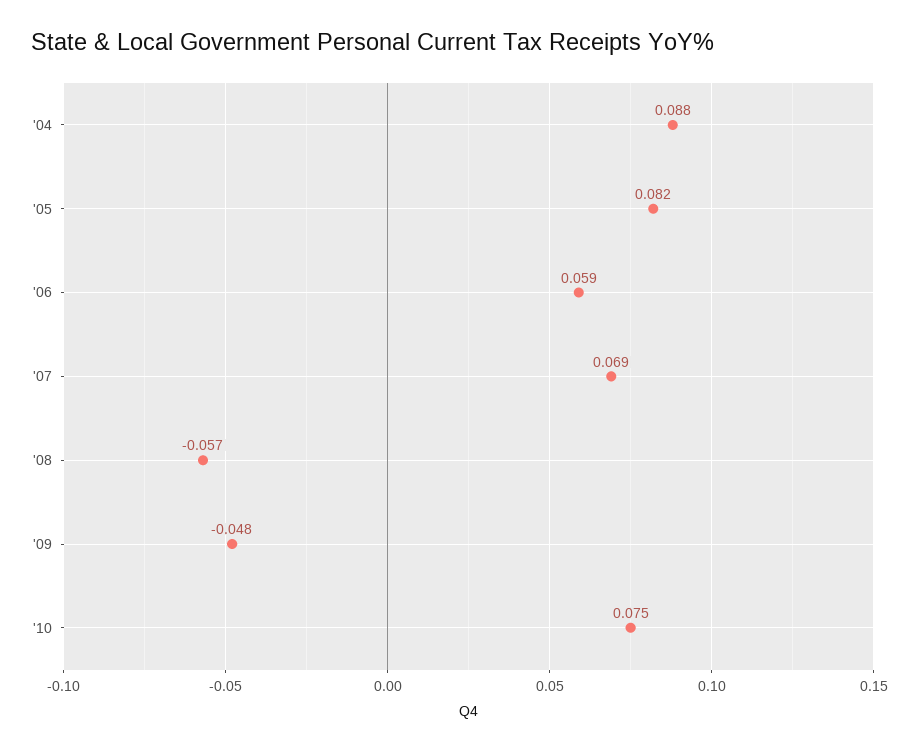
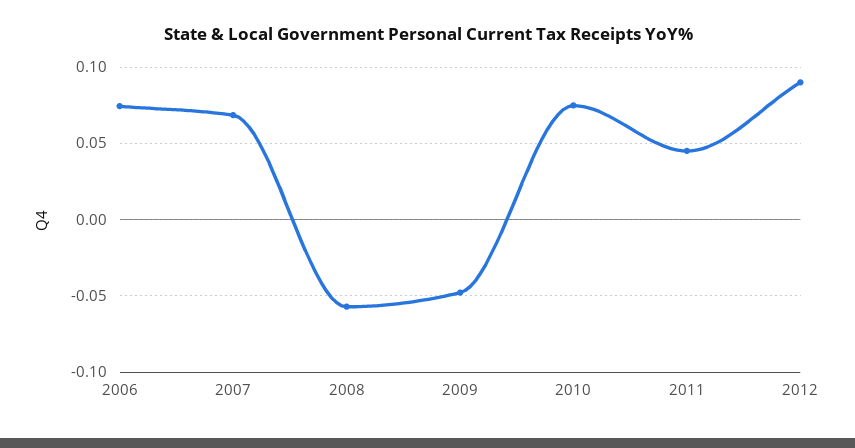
'04: 0.088 -> none
'05: 0.082 -> none
'06: 0.059 -> 0.075
2011: none -> 0.045
2012: none -> 0.09

